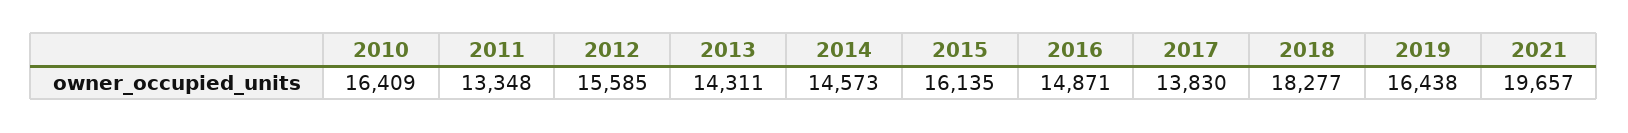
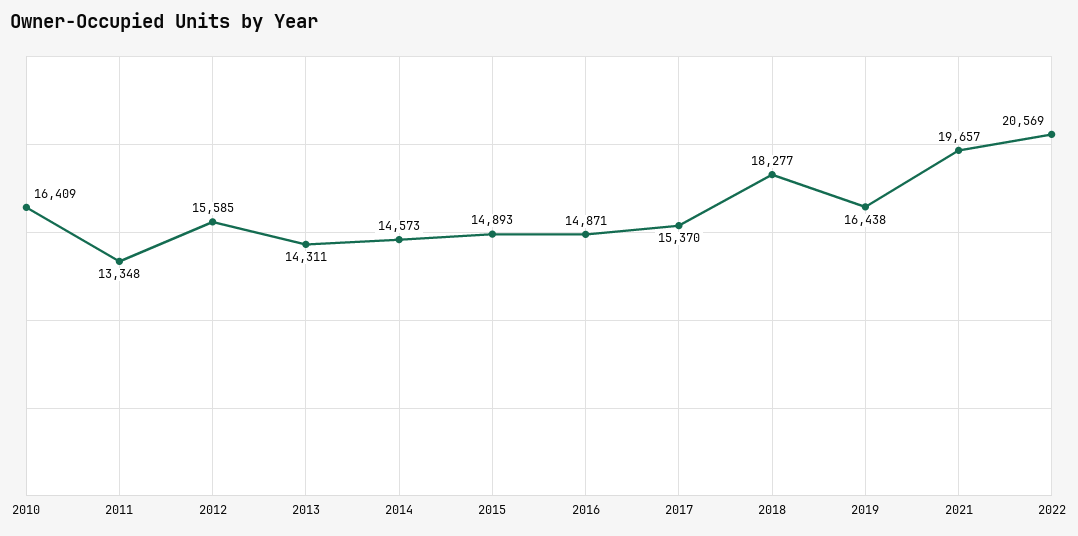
2015: 16135 -> 14893
2017: 13830 -> 15370
2022: none -> 20569

